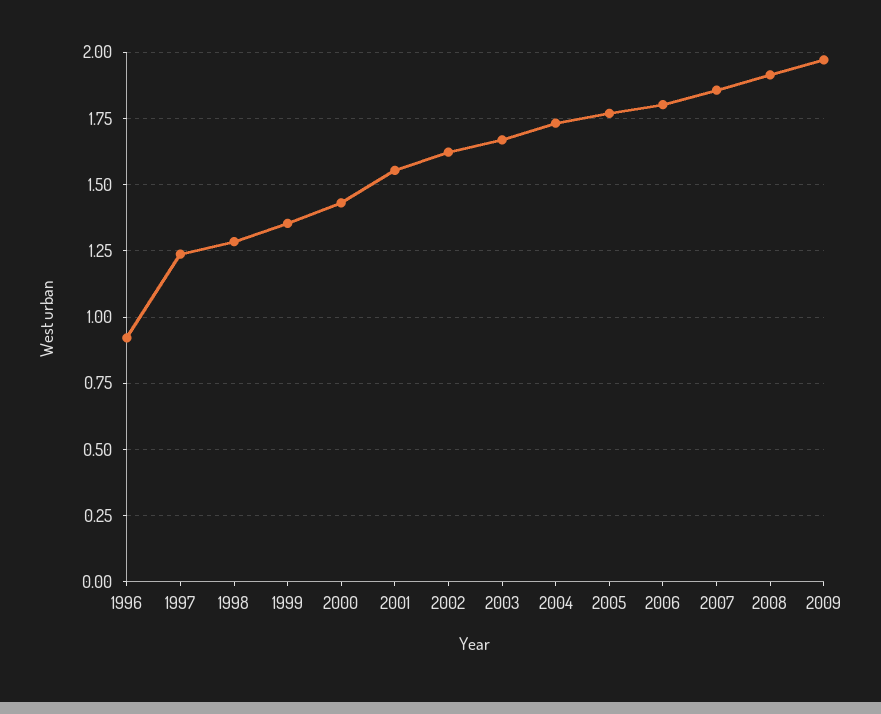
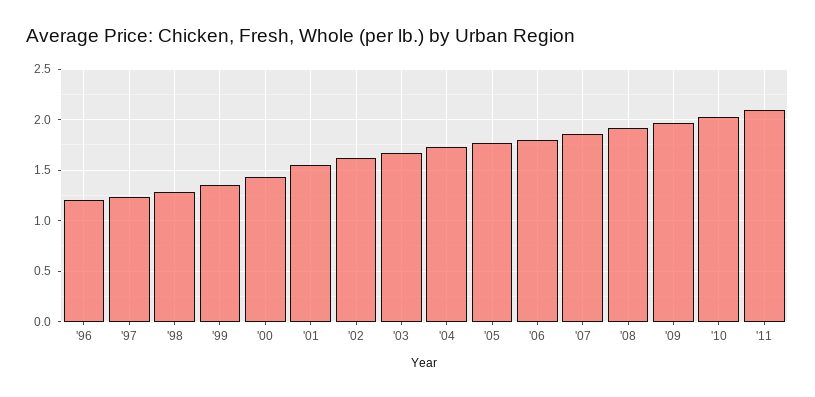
1996: 0.925 -> 1.2
'10: none -> 2
'11: none -> 2.1

